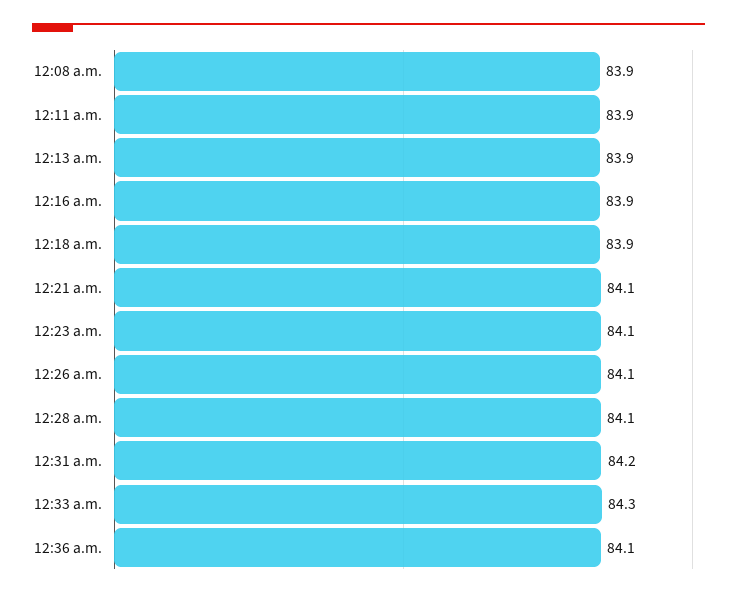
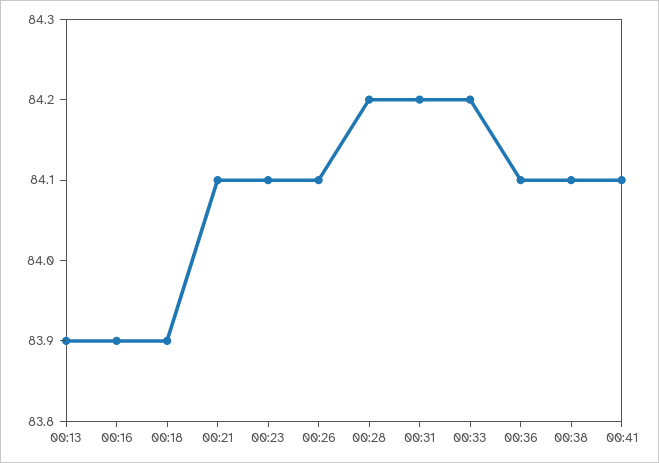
12:08 a.m.: 83.9 -> none
12:11 a.m.: 83.9 -> none
12:28 a.m.: 84.1 -> 84.2
12:33 a.m.: 84.3 -> 84.2
00:38: none -> 84.1
00:41: none -> 84.1

